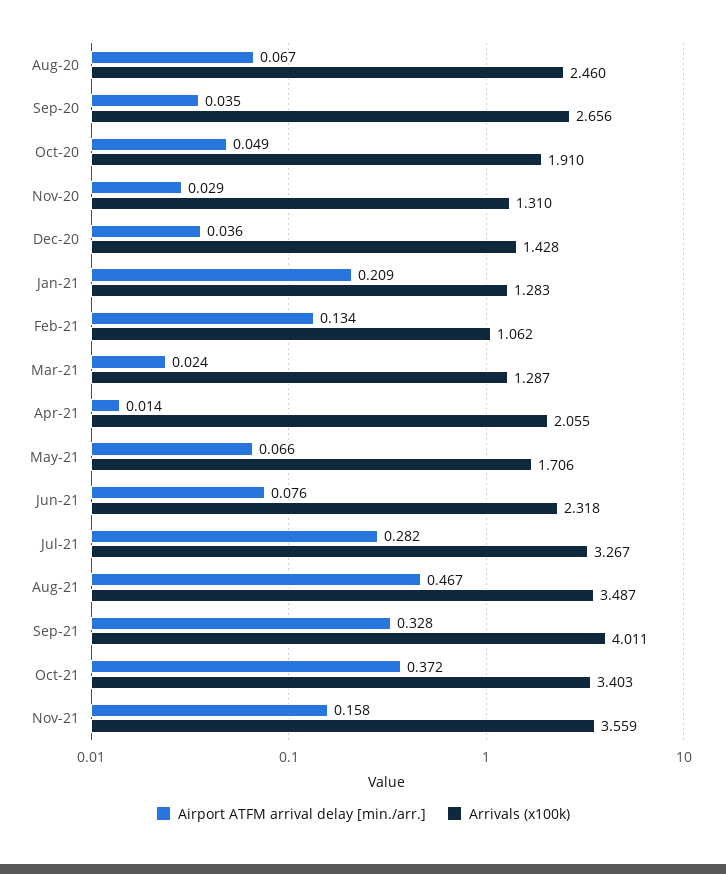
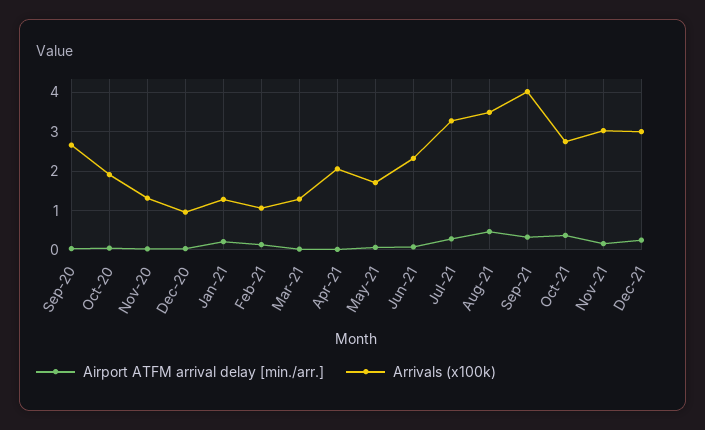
Airport ATFM arrival delay [min./arr.], Aug-20: 0.067 -> none
Arrivals (x100k), Aug-20: 2.46 -> none
Arrivals (x100k), Dec-20: 1.428 -> 1
Arrivals (x100k), Oct-21: 3.403 -> 2.8
Arrivals (x100k), Nov-21: 3.559 -> 3
Airport ATFM arrival delay [min./arr.], Dec-21: none -> 0.2
Arrivals (x100k), Dec-21: none -> 3

